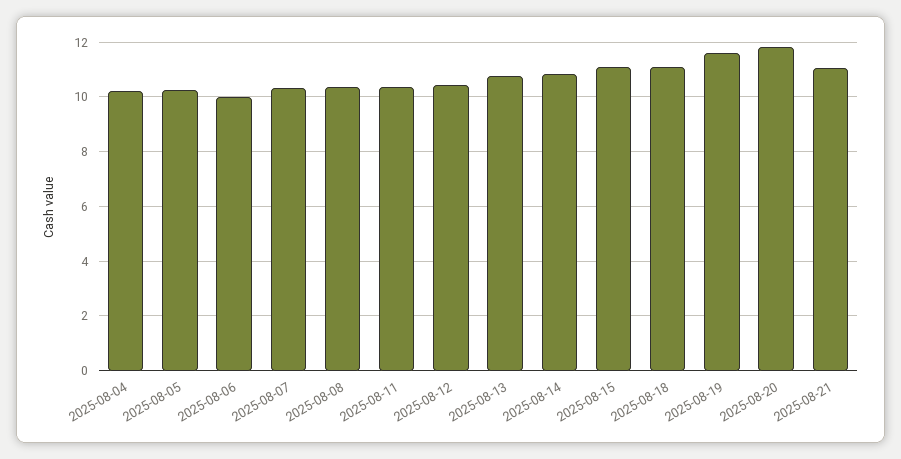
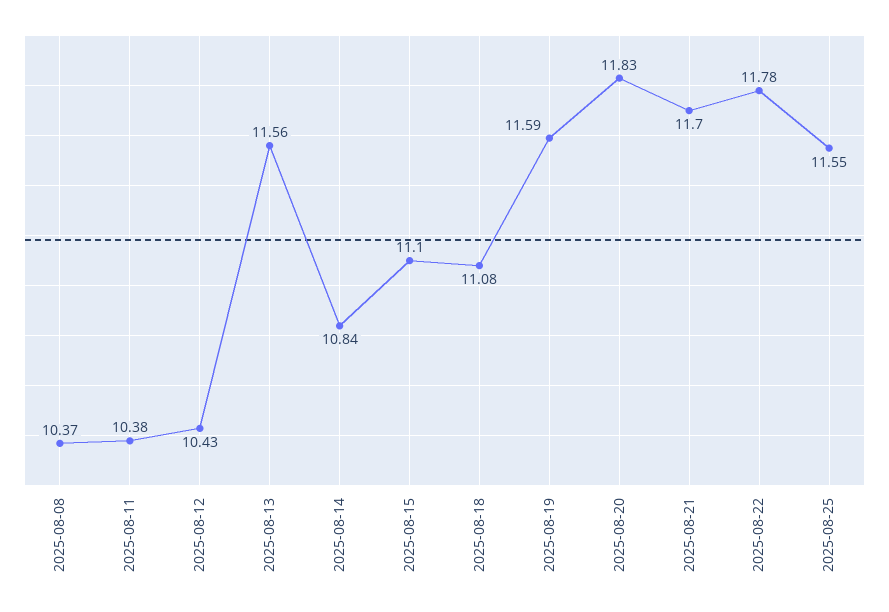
2025-08-04: 10.25 -> none
2025-08-05: 10.25 -> none
2025-08-06: 10 -> none
2025-08-07: 10.25 -> none
2025-08-13: 10.75 -> 11.56
2025-08-21: 11 -> 11.7
2025-08-22: none -> 11.78
2025-08-25: none -> 11.55

